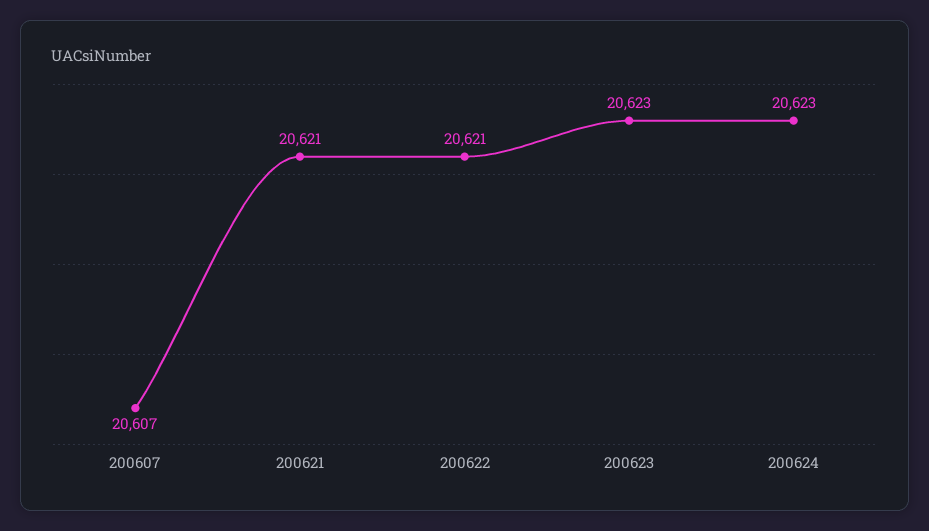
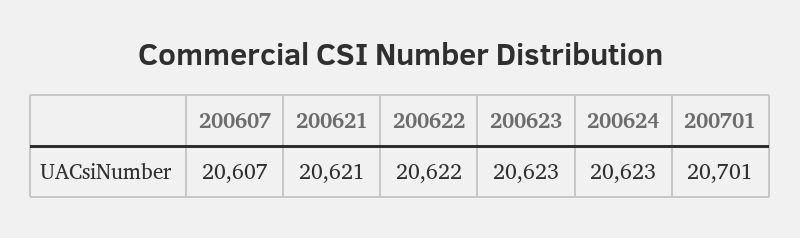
200622: 20621 -> 20622
200701: none -> 20701

